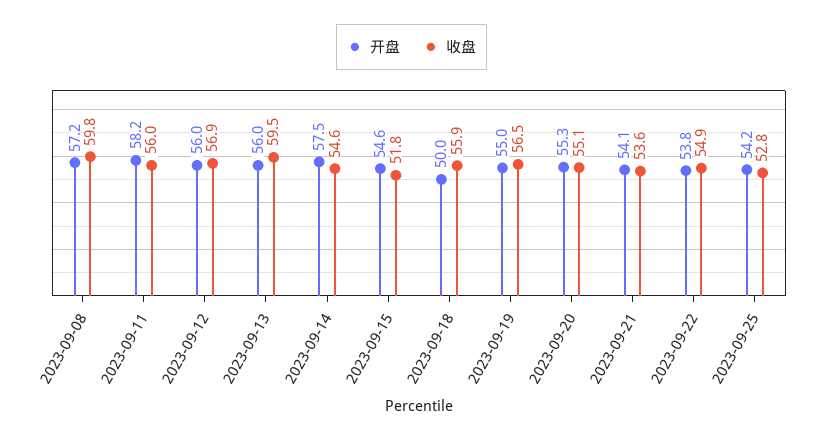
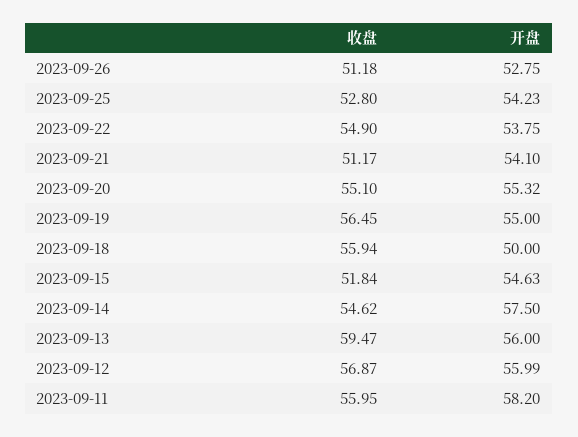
开盘, 2023-09-08: 57.2 -> none
收盘, 2023-09-08: 59.8 -> none
收盘, 2023-09-21: 53.6 -> 51.17
收盘, 2023-09-26: none -> 51.18
开盘, 2023-09-26: none -> 52.75

